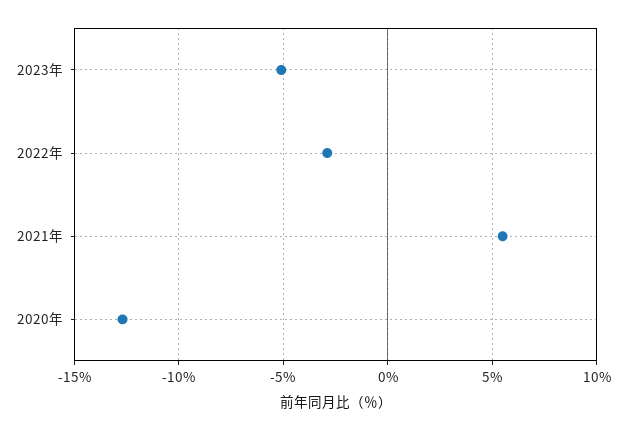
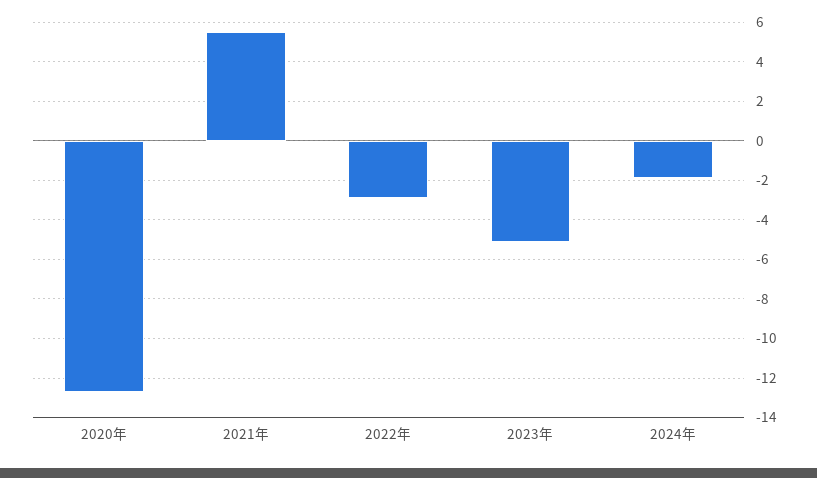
2024年: none -> -2

